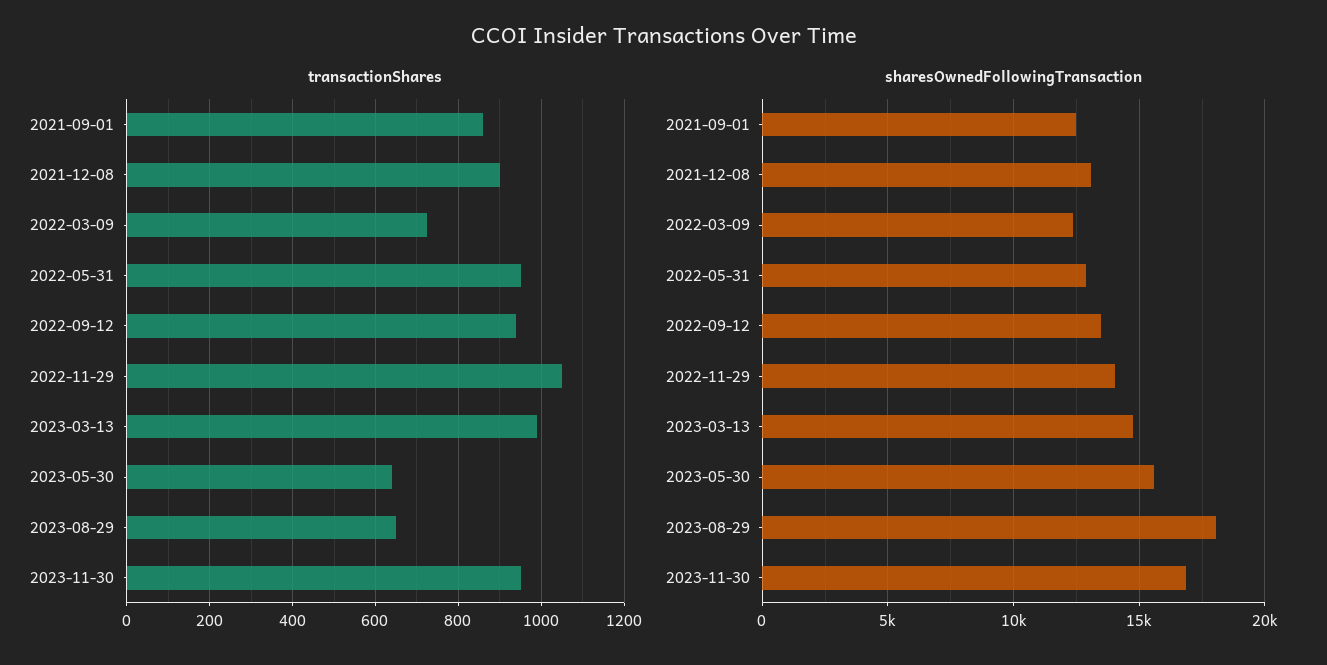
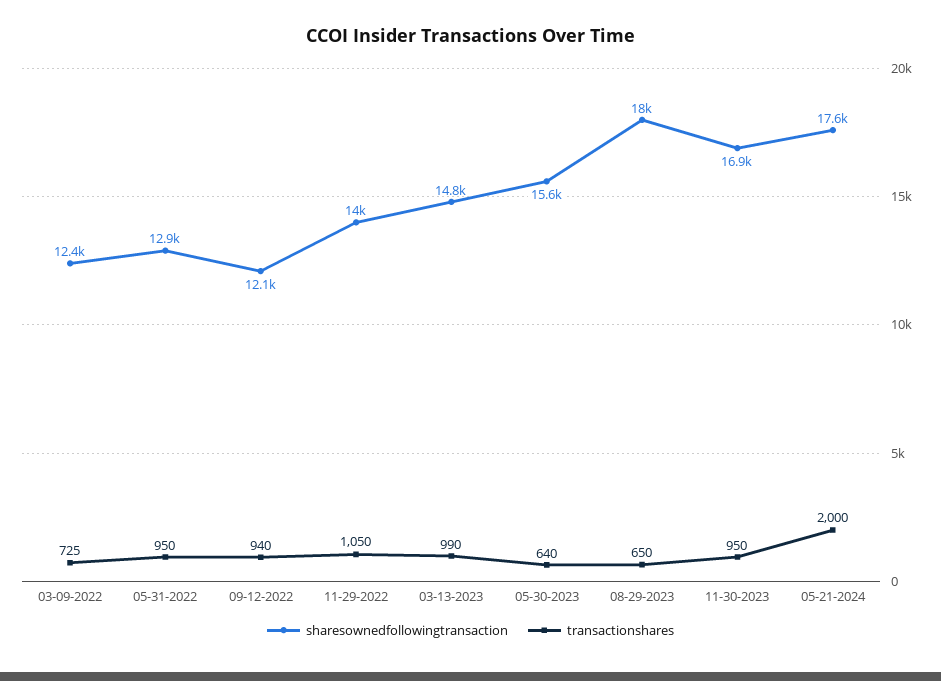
transactionShares, 2021-09-01: 860 -> none
transactionShares, 2021-12-08: 900 -> none
sharesOwnedFollowingTransaction, 2021-09-01: 12500 -> none
sharesOwnedFollowingTransaction, 2021-12-08: 13000 -> none
sharesOwnedFollowingTransaction, 2022-09-12: 13500 -> 12100
sharesOwnedFollowingTransaction, 05-21-2024: none -> 17600
transactionShares, 05-21-2024: none -> 2000

